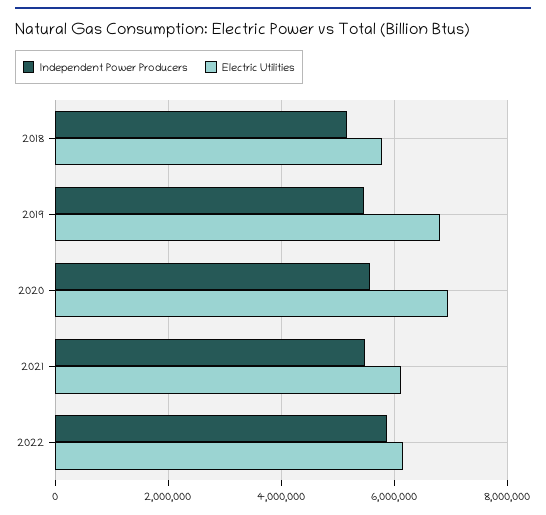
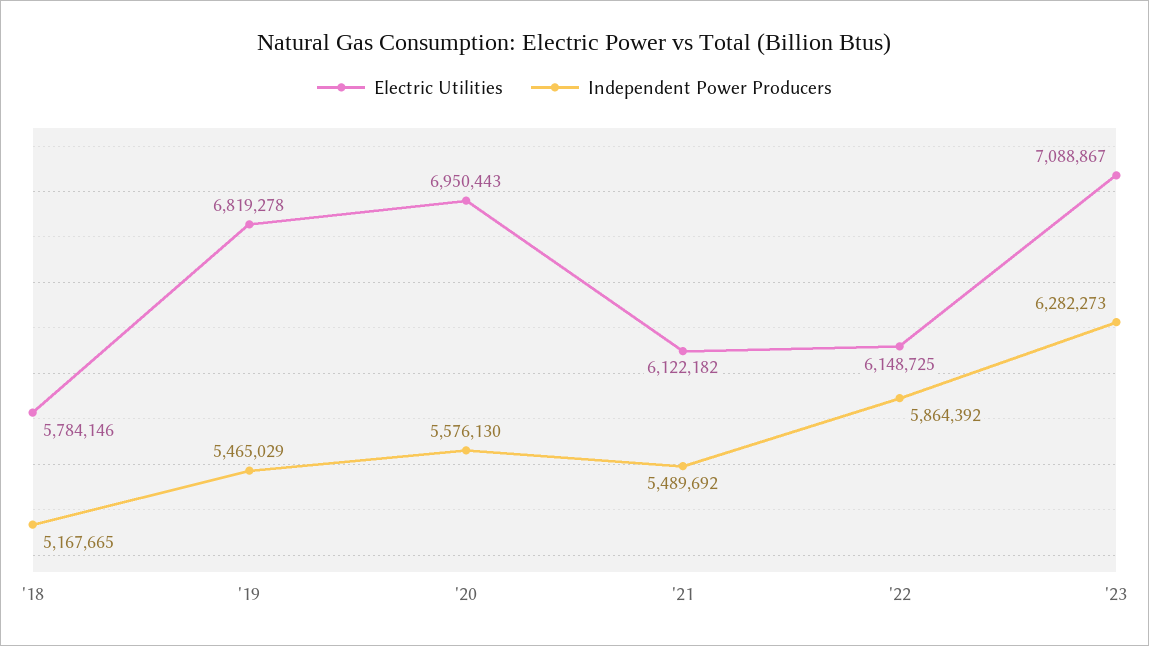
Electric Utilities, '23: none -> 7088867
Independent Power Producers, '23: none -> 6282273

